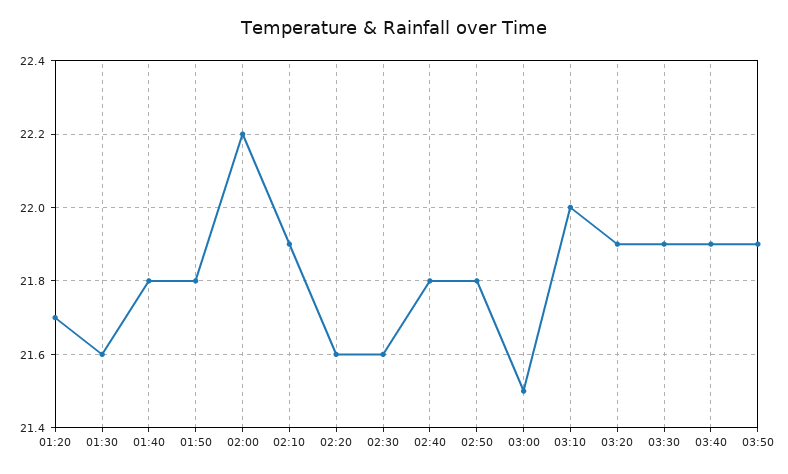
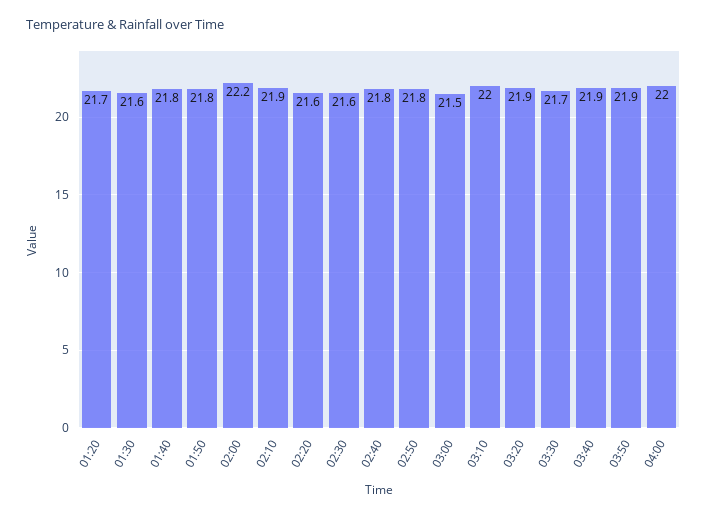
03:30: 21.9 -> 21.7
04:00: none -> 22

